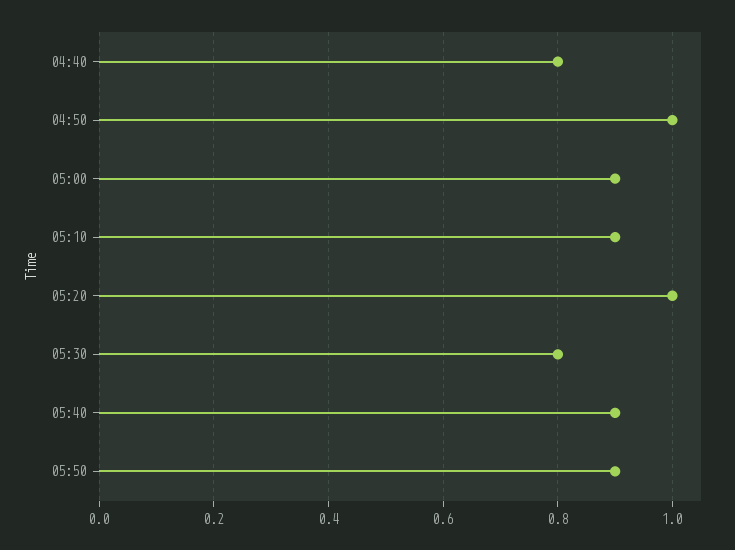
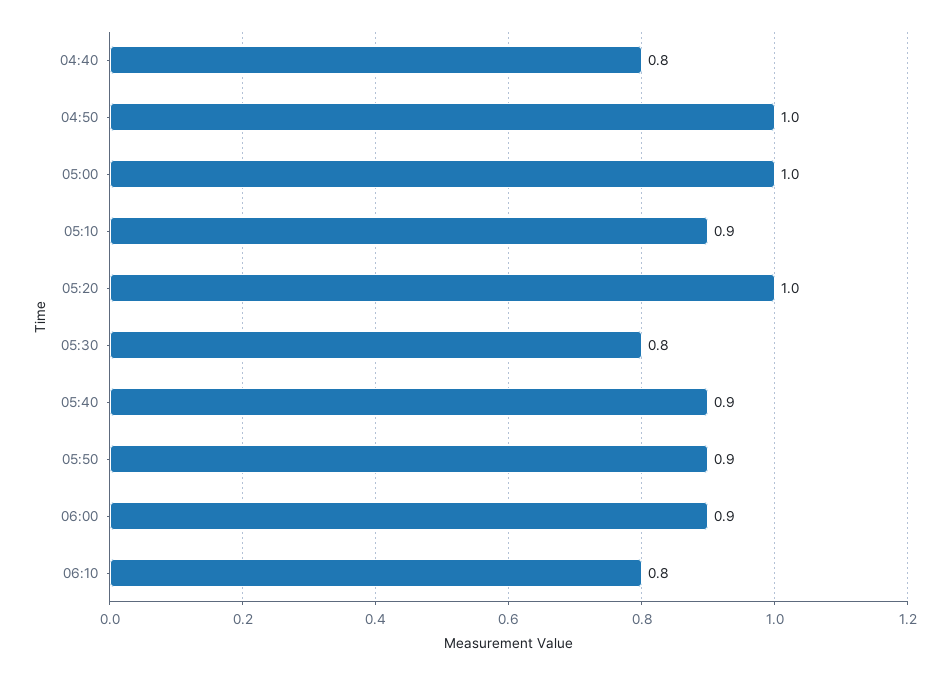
05:00: 0.9 -> 1
06:00: none -> 0.9
06:10: none -> 0.8

